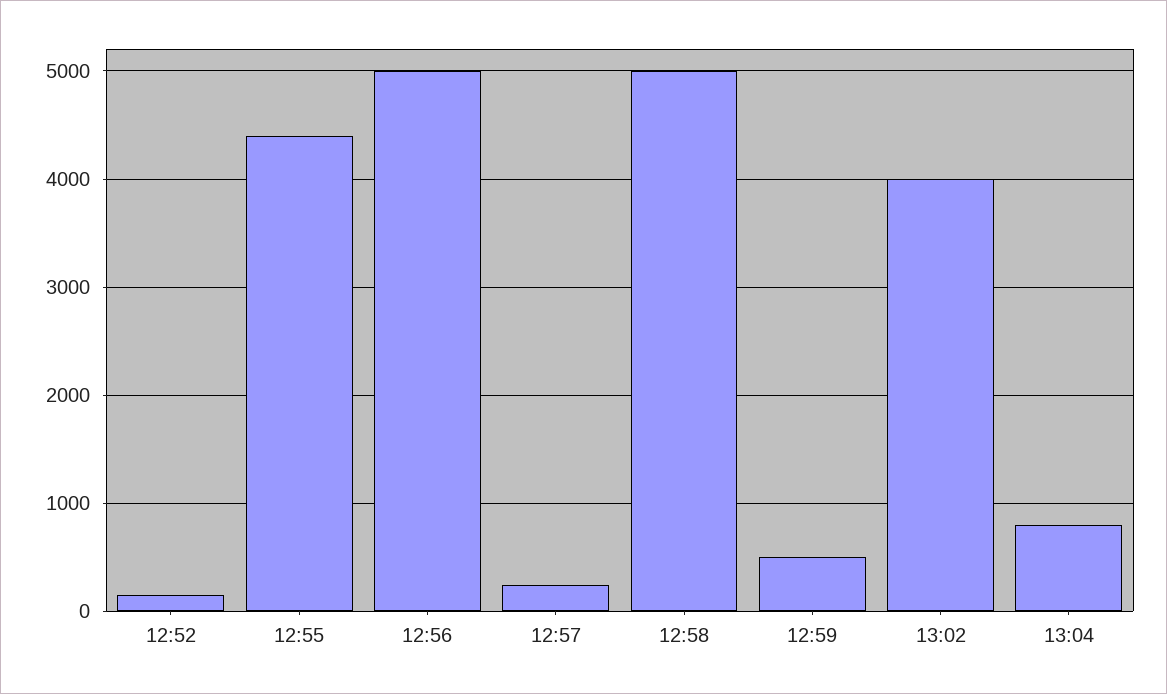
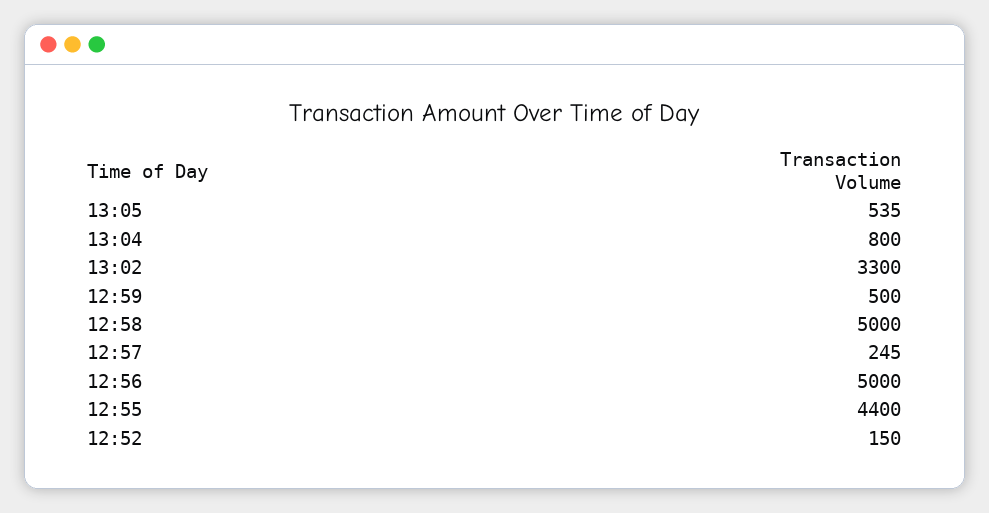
13:02: 4000 -> 3300
13:05: none -> 535

